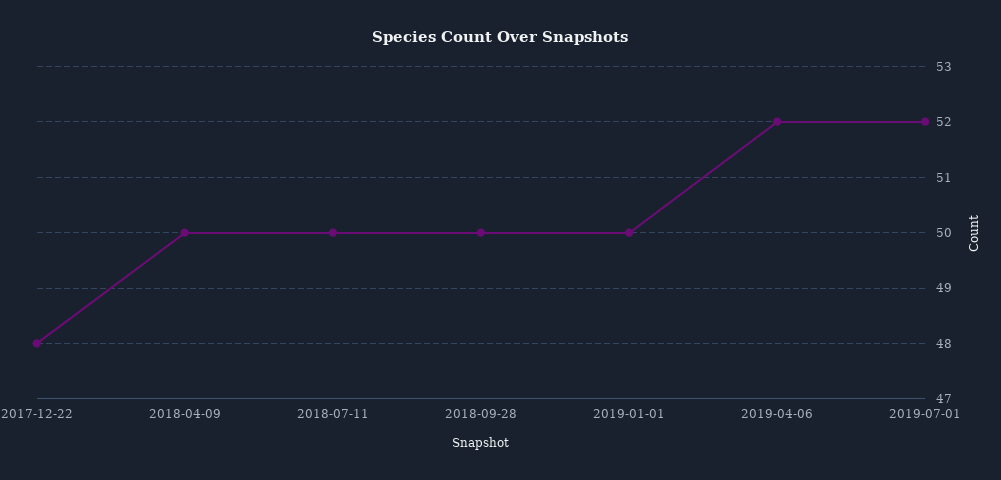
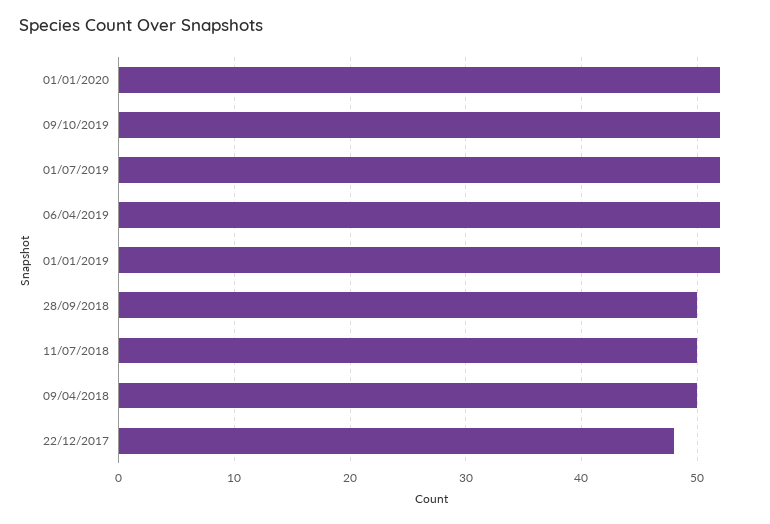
2019-01-01: 50 -> 52
01/01/2020: none -> 52
09/10/2019: none -> 52

